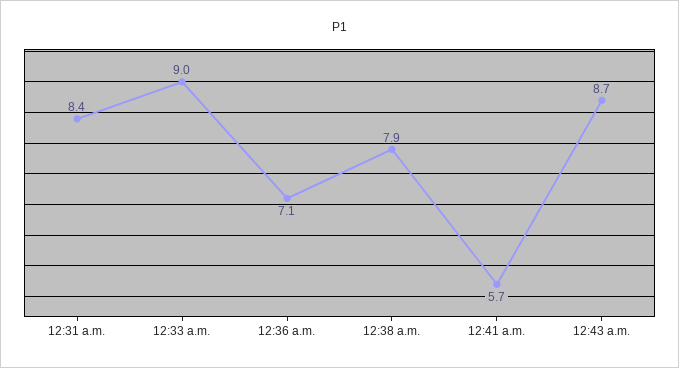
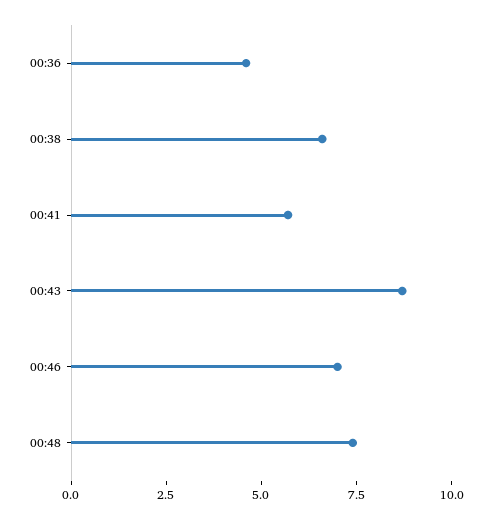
12:31 a.m.: 8.4 -> none
12:33 a.m.: 9 -> none
12:36 a.m.: 7.1 -> 4.5
12:38 a.m.: 7.9 -> 6.5
00:46: none -> 7
00:48: none -> 7.5

